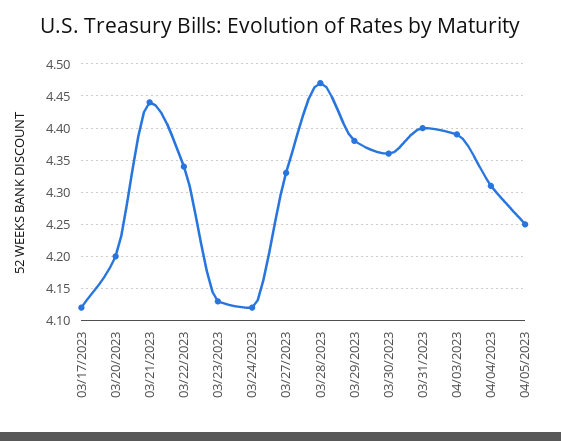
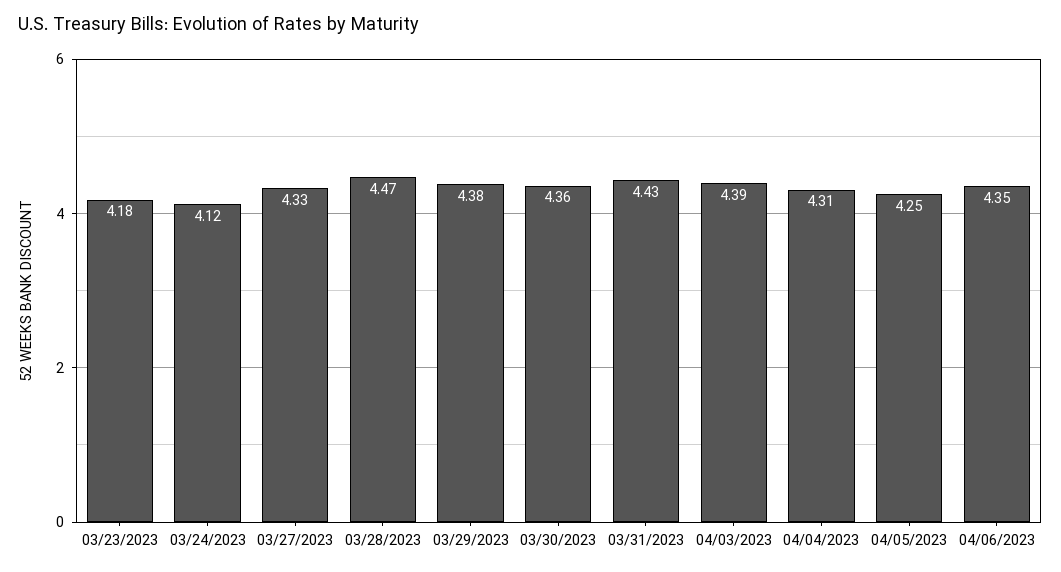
03/17/2023: 4.12 -> none
03/20/2023: 4.2 -> none
03/21/2023: 4.44 -> none
03/22/2023: 4.34 -> none
03/23/2023: 4.13 -> 4.18
03/31/2023: 4.4 -> 4.43
04/06/2023: none -> 4.35

